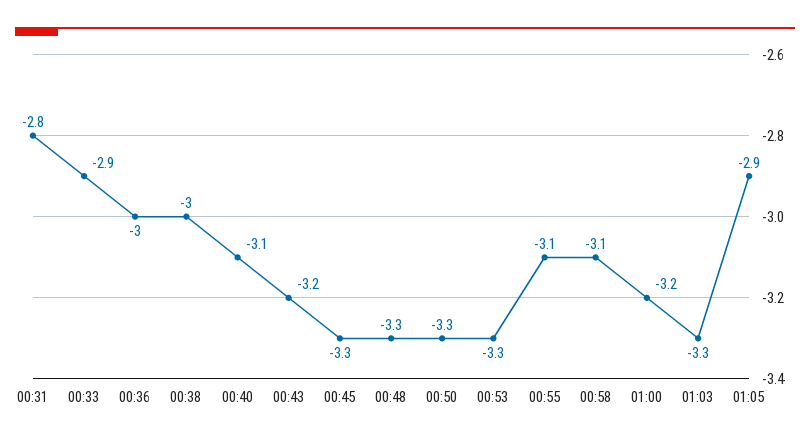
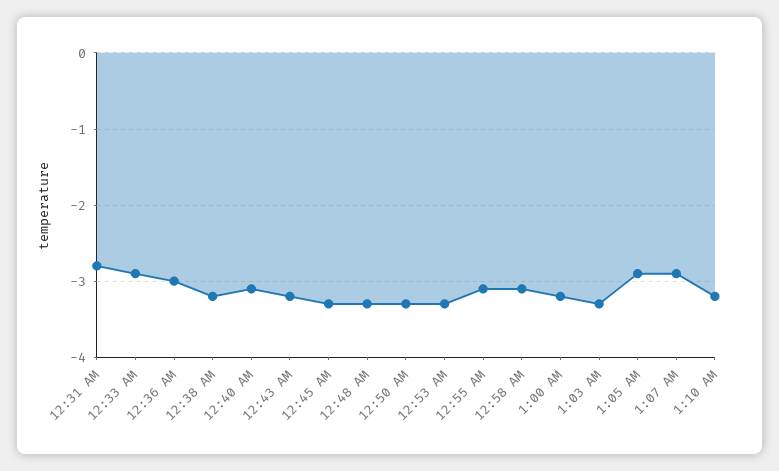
00:38: -3 -> -3.2
1:07 AM: none -> -2.9
1:10 AM: none -> -3.2

